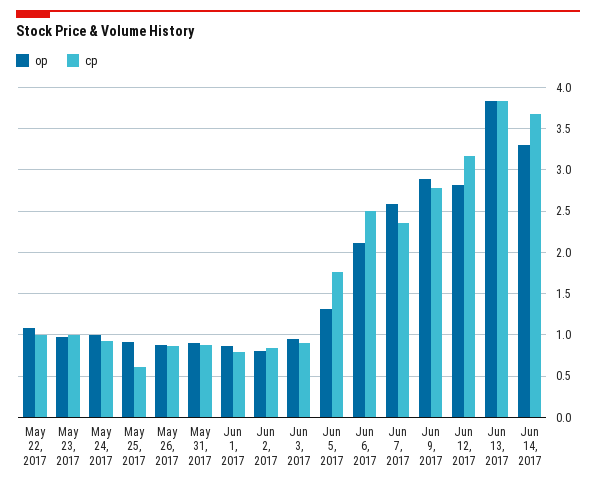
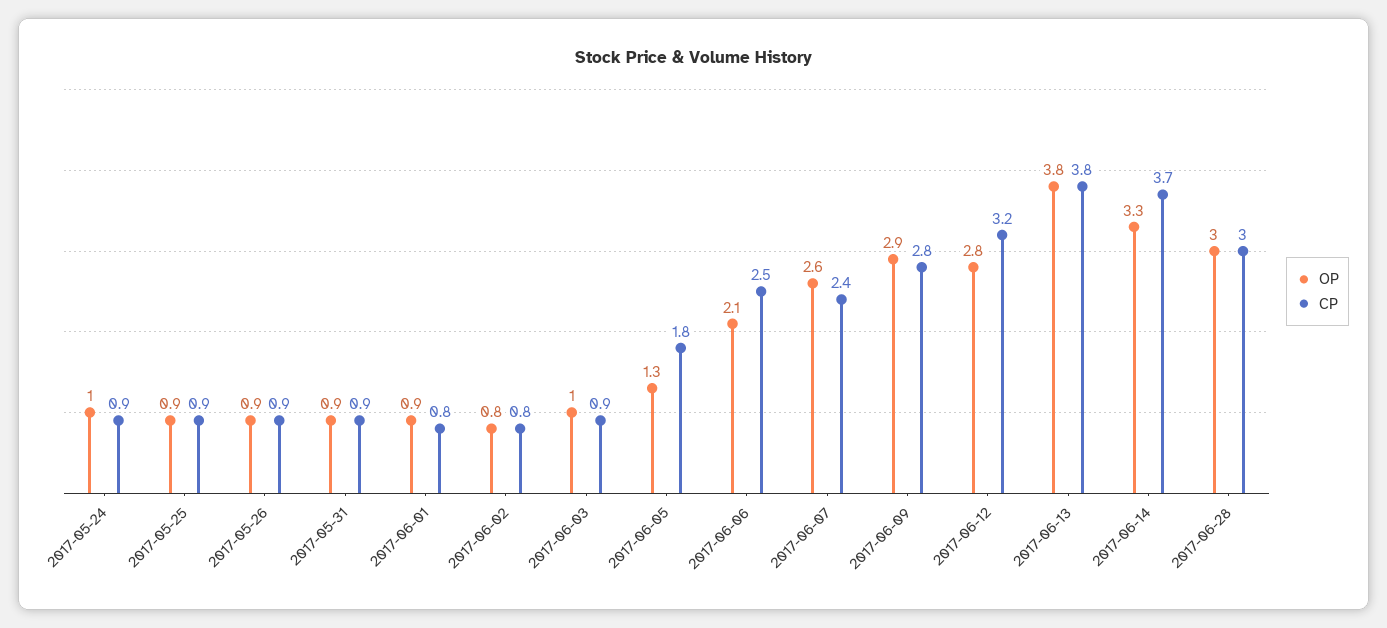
op, May 22, 2017: 1.1 -> none
cp, May 22, 2017: 1 -> none
op, May 23, 2017: 1 -> none
cp, May 23, 2017: 1 -> none
cp, May 25, 2017: 0.6 -> 0.9
op, 2017-06-28: none -> 3
cp, 2017-06-28: none -> 3

